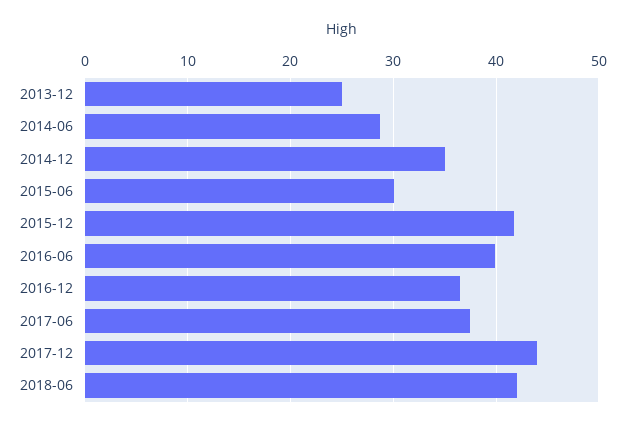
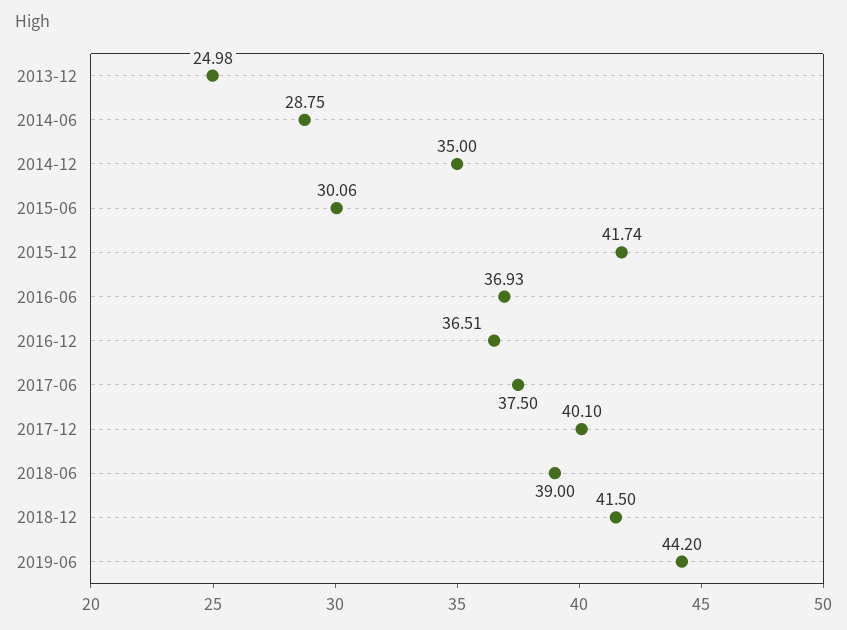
2016-06: 40 -> 36.93
2017-12: 44 -> 40.1
2018-06: 42 -> 39
2018-12: none -> 41.5
2019-06: none -> 44.2

